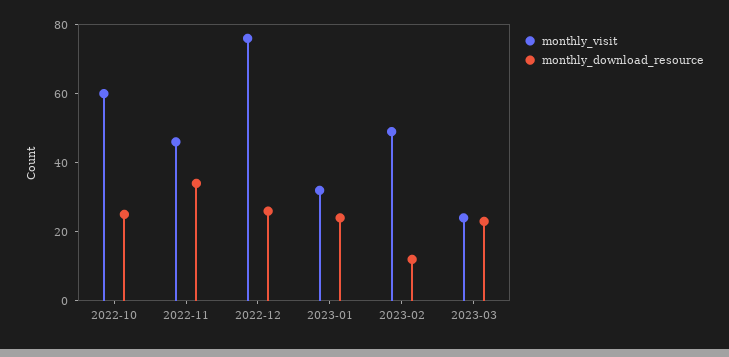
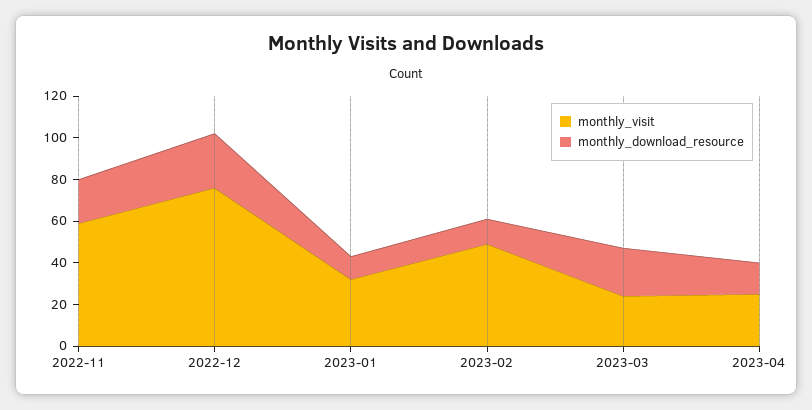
monthly_visit, 2022-10: 60 -> none
monthly_download_resource, 2022-10: 25 -> none
monthly_visit, 2022-11: 45 -> 60
monthly_download_resource, 2022-11: 35 -> 20
monthly_download_resource, 2023-01: 25 -> 10
monthly_visit, 2023-04: none -> 25
monthly_download_resource, 2023-04: none -> 15

